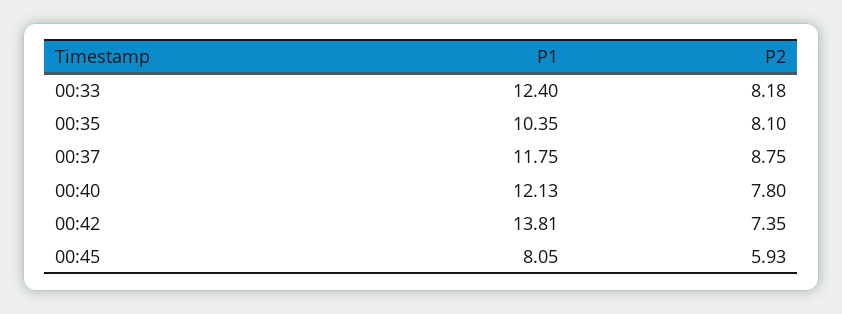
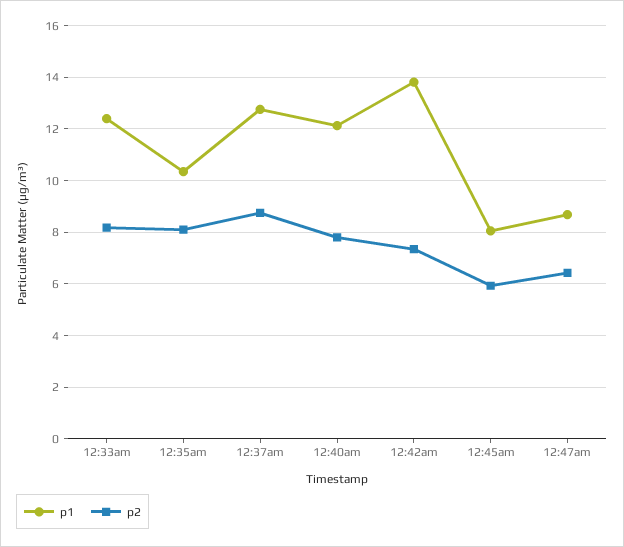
P1, 00:37: 11.75 -> 12.75
P1, 12:47am: none -> 8.75
P2, 12:47am: none -> 6.5

